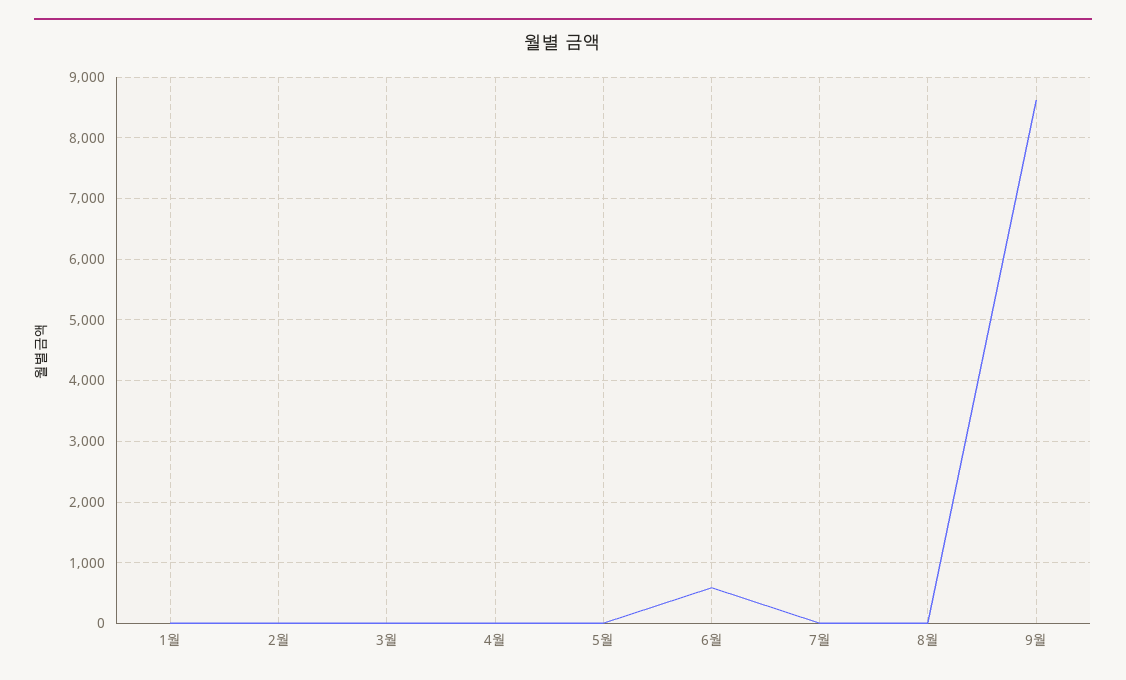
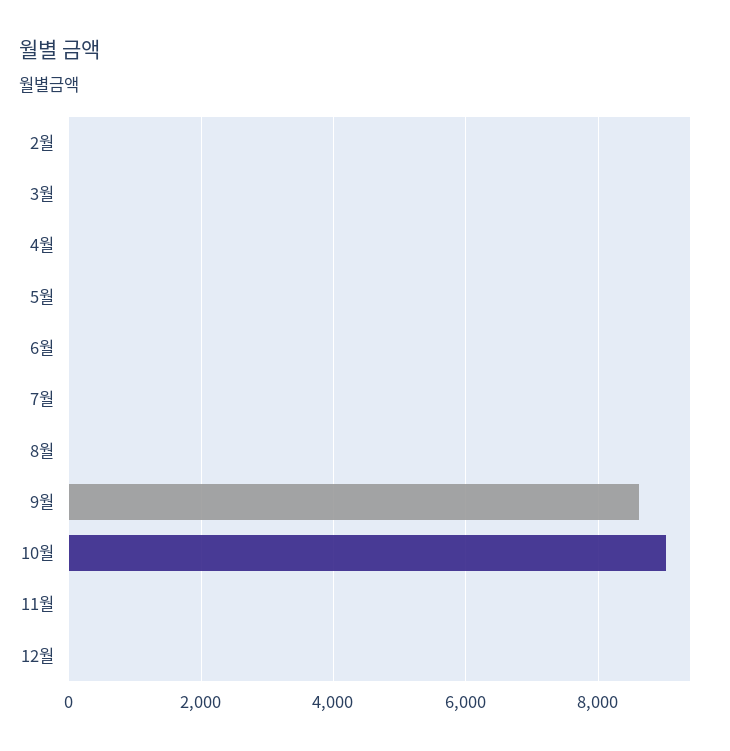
1월: 0 -> none
6월: 600 -> 0
10월: none -> 9000
11월: none -> 0
12월: none -> 0

